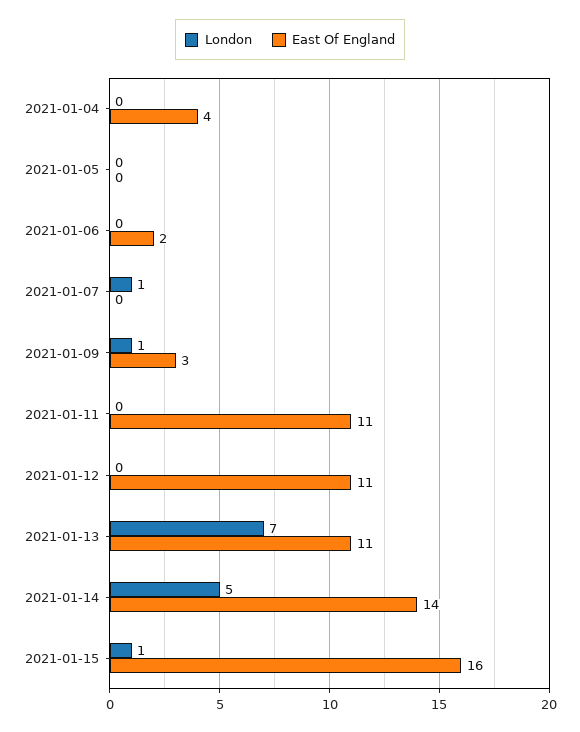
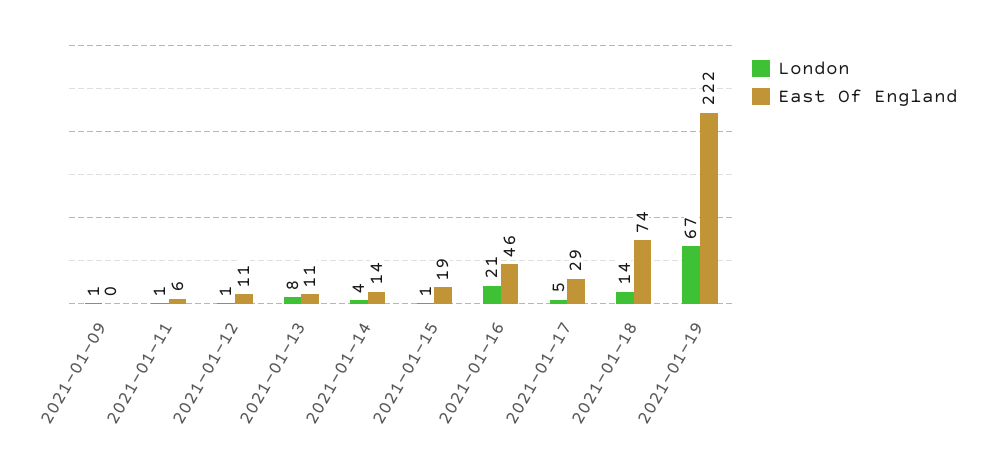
London, 2021-01-04: 0 -> none
East Of England, 2021-01-04: 4 -> none
London, 2021-01-05: 0 -> none
East Of England, 2021-01-05: 0 -> none
London, 2021-01-06: 0 -> none
East Of England, 2021-01-06: 2 -> none
London, 2021-01-07: 1 -> none
East Of England, 2021-01-07: 0 -> none
East Of England, 2021-01-09: 3 -> 0
London, 2021-01-11: 0 -> 1
East Of England, 2021-01-11: 11 -> 6
London, 2021-01-12: 0 -> 1
London, 2021-01-13: 7 -> 8
London, 2021-01-14: 5 -> 4
East Of England, 2021-01-15: 16 -> 19
London, 2021-01-16: none -> 21
East Of England, 2021-01-16: none -> 46
London, 2021-01-17: none -> 5
East Of England, 2021-01-17: none -> 29
London, 2021-01-18: none -> 14
East Of England, 2021-01-18: none -> 74
London, 2021-01-19: none -> 67
East Of England, 2021-01-19: none -> 222

